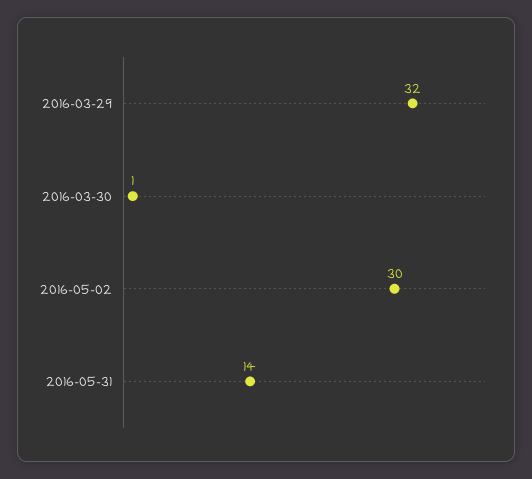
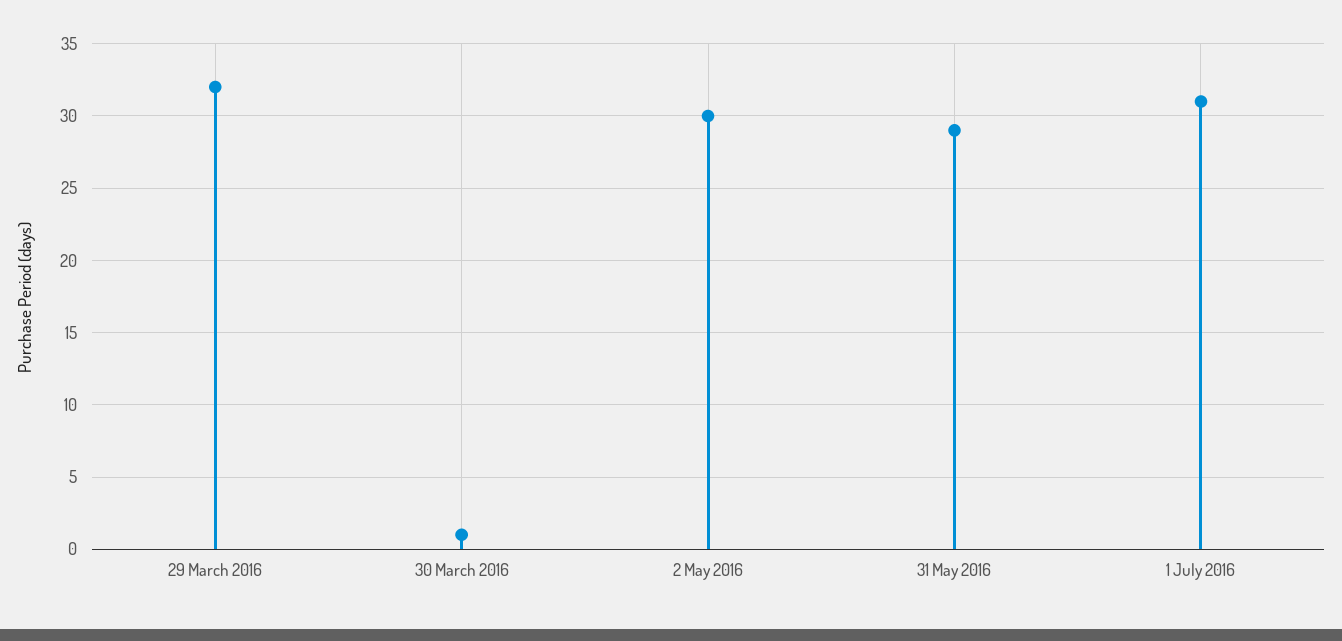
2016-05-31: 14 -> 29
1 July 2016: none -> 31

